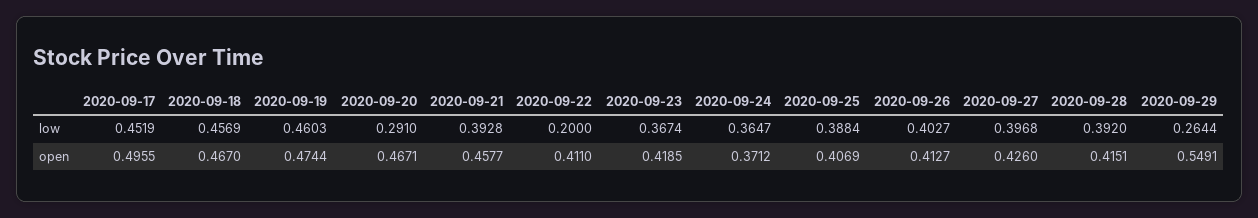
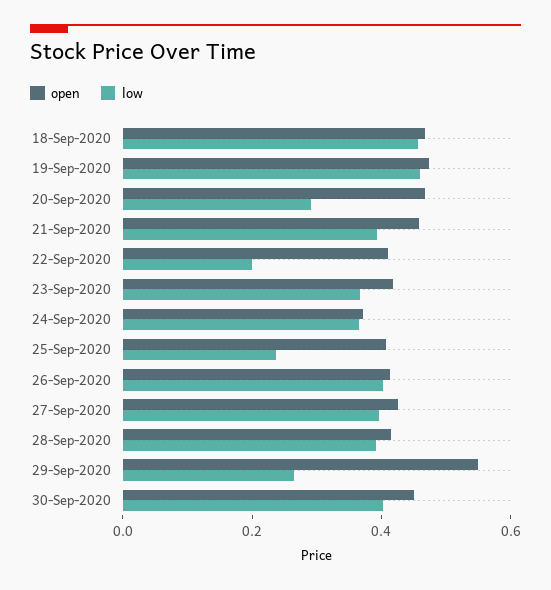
low, 2020-09-17: 0.4519 -> none
low, 2020-09-25: 0.3884 -> 0.25
open, 2020-09-17: 0.4955 -> none
open, 30-Sep-2020: none -> 0.45
low, 30-Sep-2020: none -> 0.4

